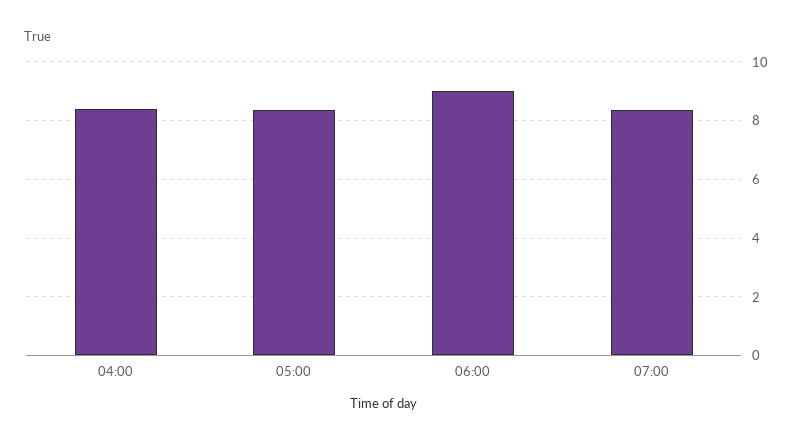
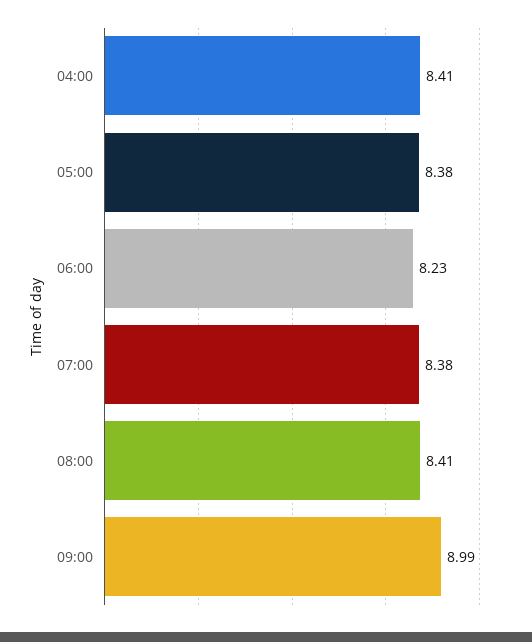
06:00: 9 -> 8.23
08:00: none -> 8.41
09:00: none -> 8.99

